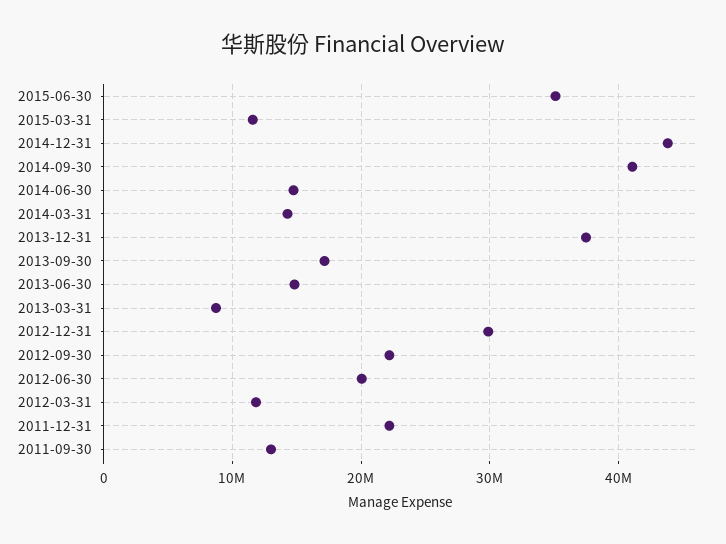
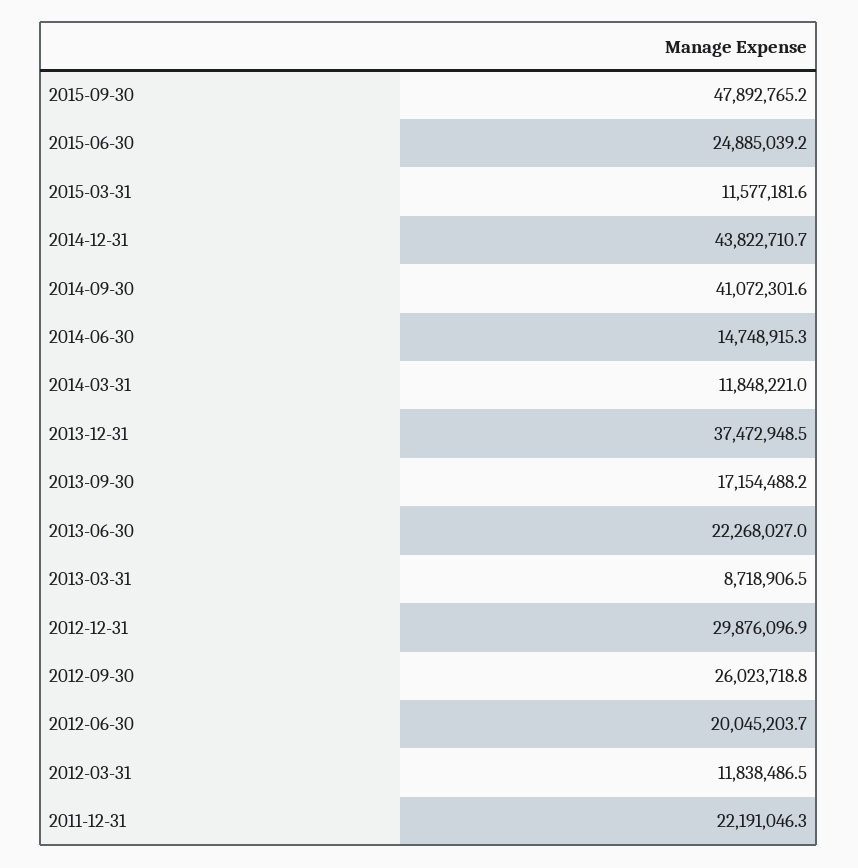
2015-06-30: 35000000 -> 24885039.2
2014-03-31: 14000000 -> 11848221
2013-06-30: 15000000 -> 22268027
2012-09-30: 22000000 -> 26023718.8
2011-09-30: 13000000 -> none
2015-09-30: none -> 47892765.2

